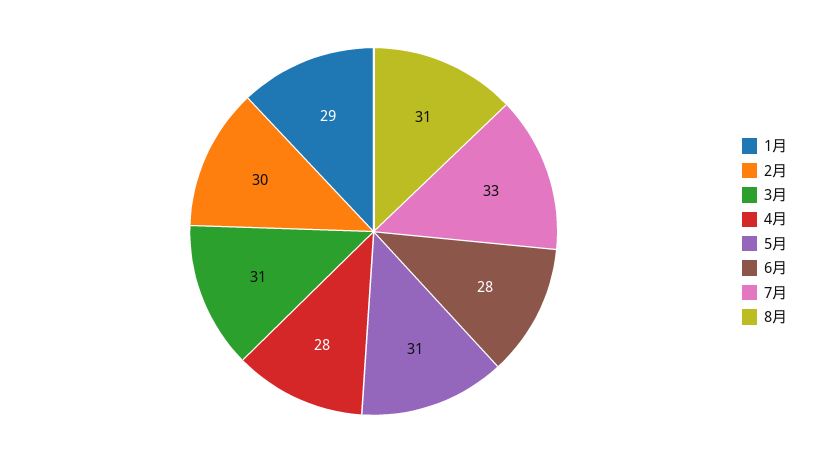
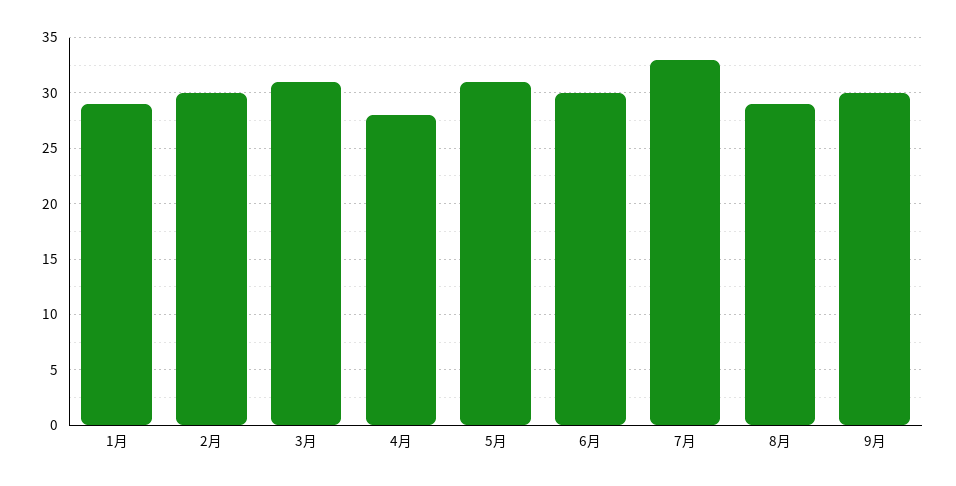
6月: 28 -> 30
8月: 31 -> 29
9月: none -> 30

